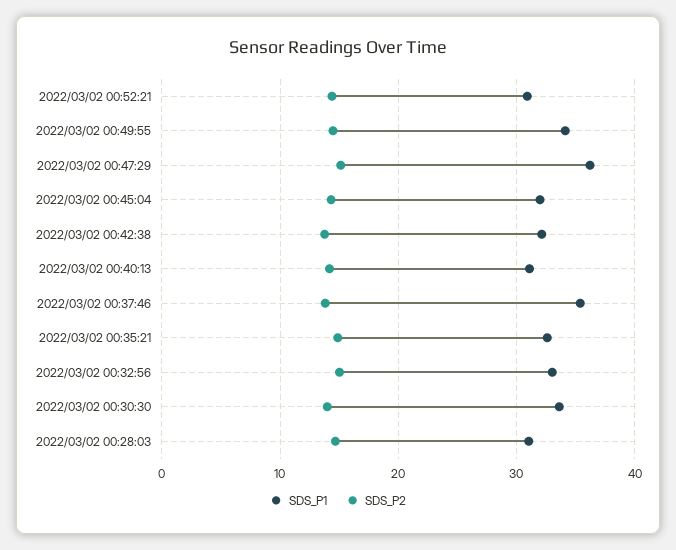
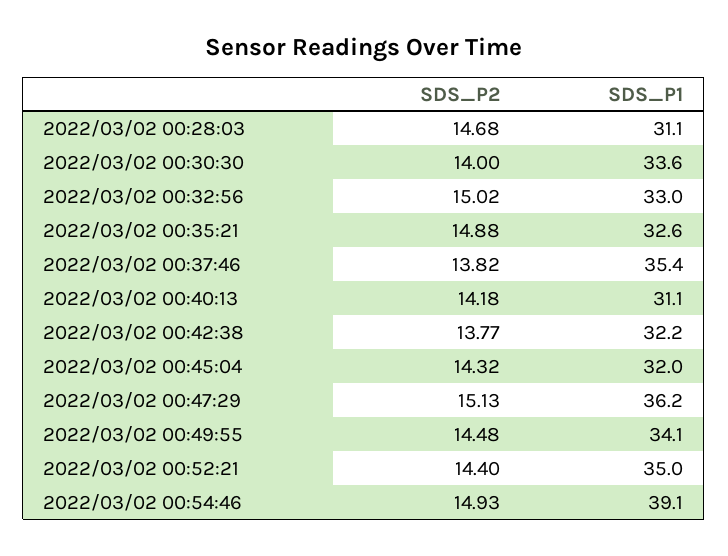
SDS_P1, 2022/03/02 00:52:21: 31 -> 35
SDS_P2, 2022/03/02 00:54:46: none -> 14.93
SDS_P1, 2022/03/02 00:54:46: none -> 39.1

